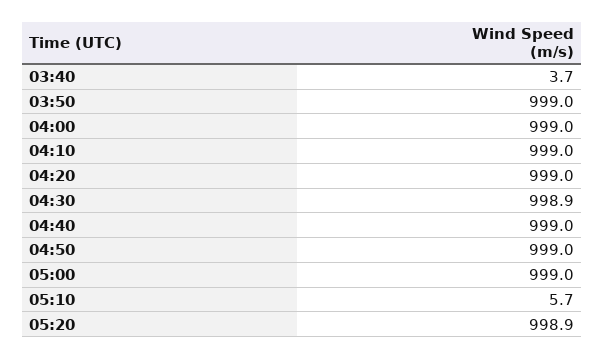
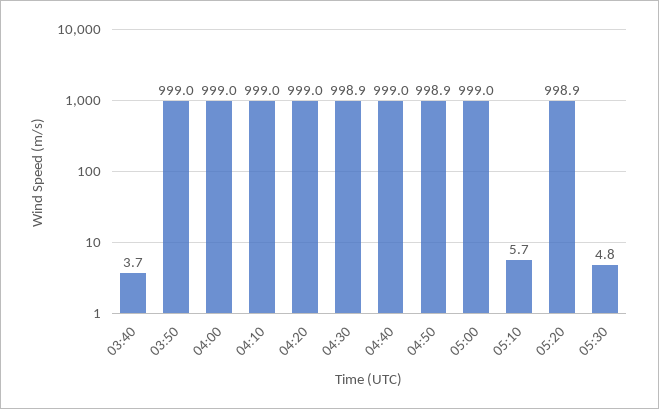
04:50: 999 -> 998.9
05:30: none -> 4.8

